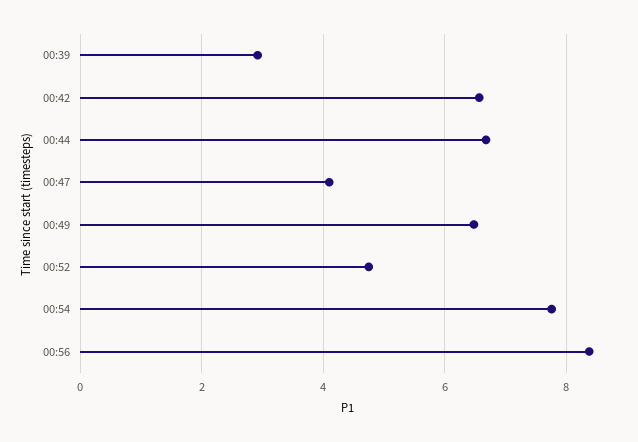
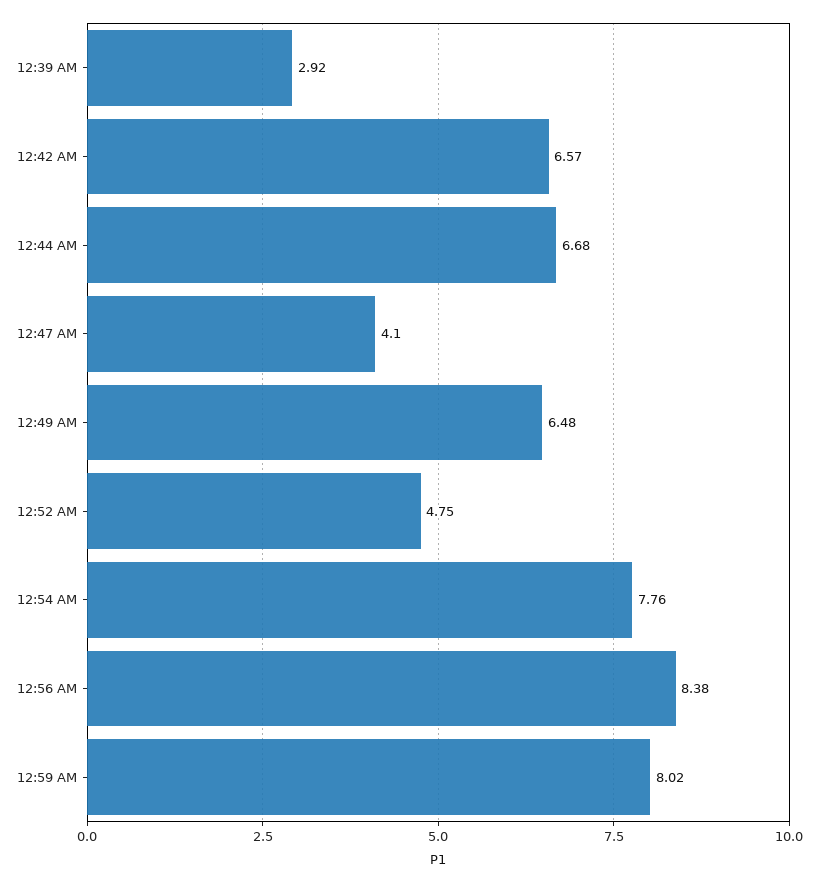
12:59 AM: none -> 8.02

